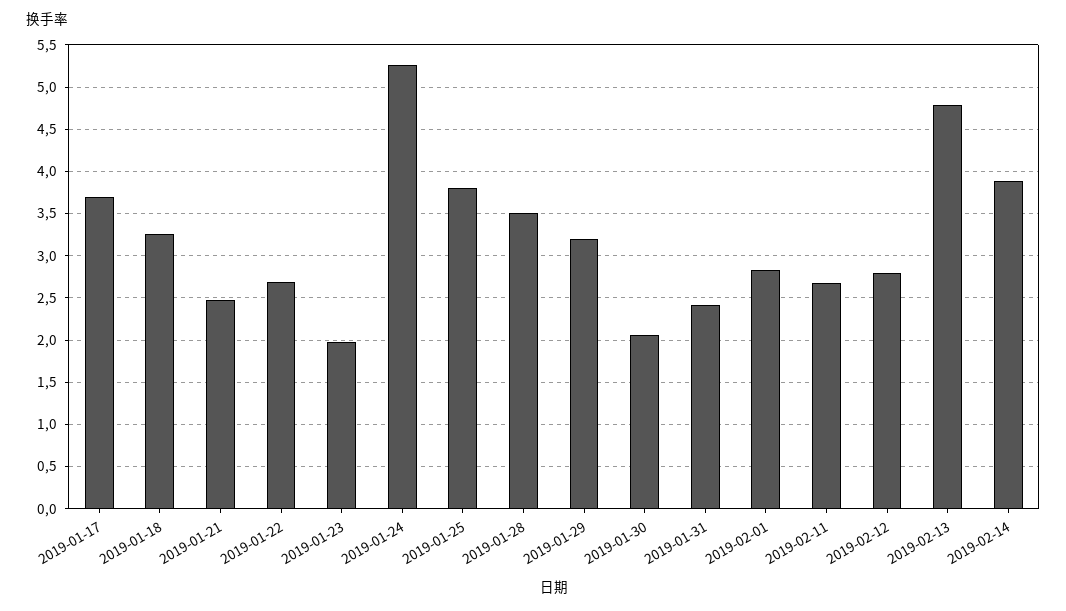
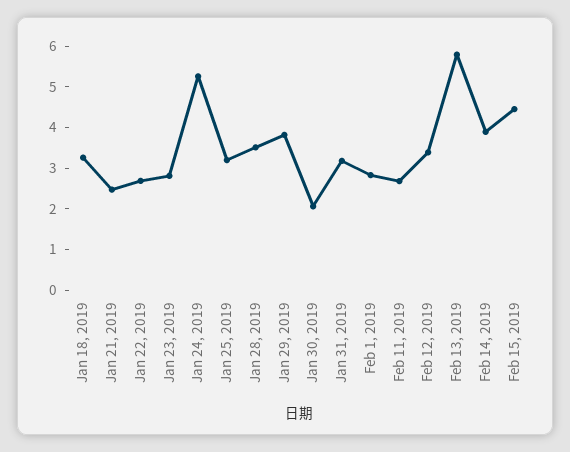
2019-01-17: 3.7 -> none
2019-01-23: 2 -> 2.8
2019-01-25: 3.8 -> 3.2
2019-01-29: 3.2 -> 3.8
2019-01-31: 2.4 -> 3.2
2019-02-12: 2.8 -> 3.4
2019-02-13: 4.8 -> 5.8
Feb 15, 2019: none -> 4.4

